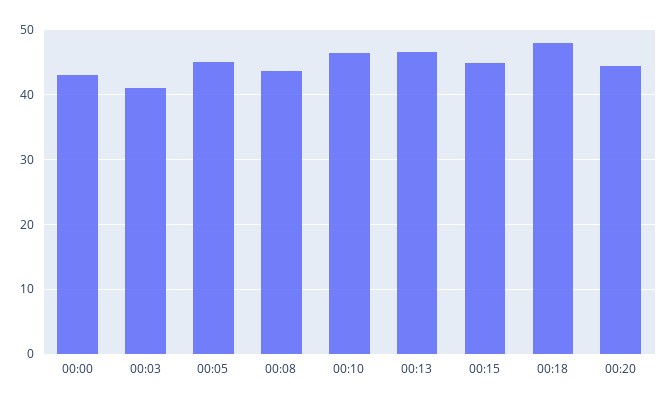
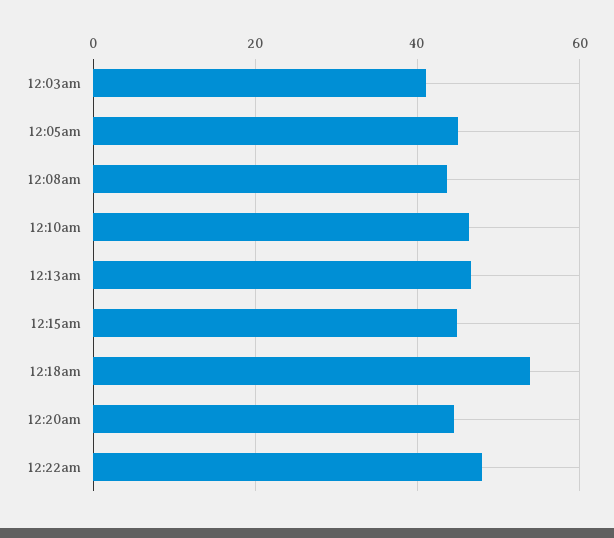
00:00: 43 -> none
00:18: 48 -> 54
12:22am: none -> 48

